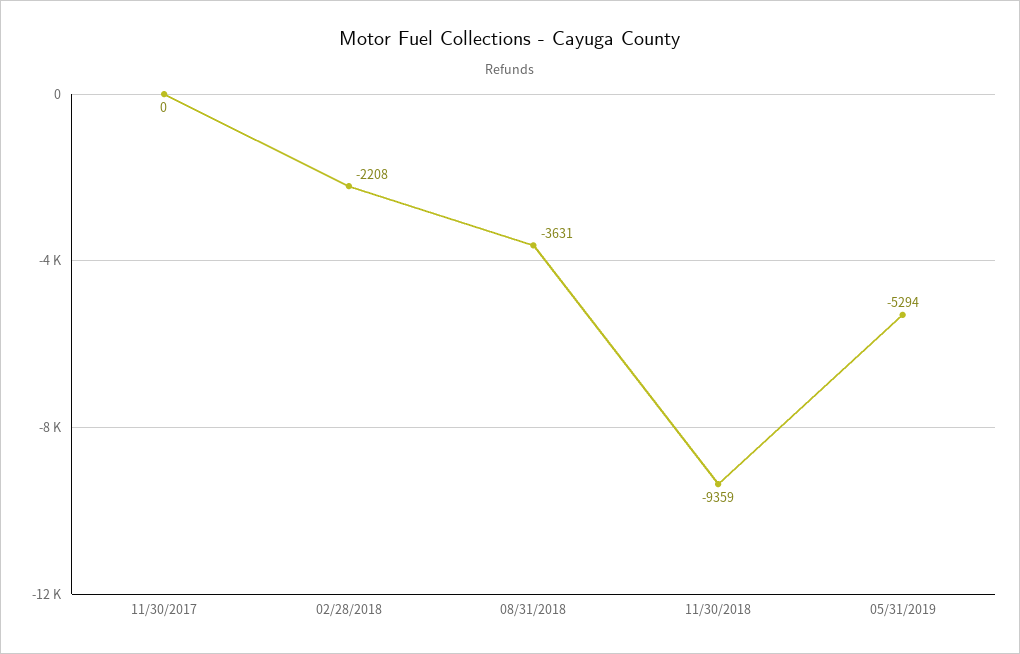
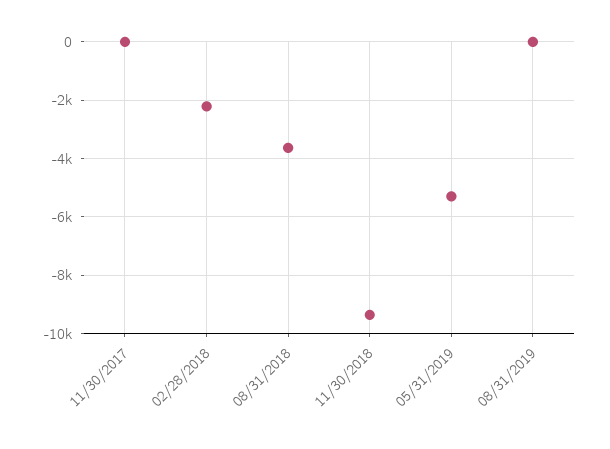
08/31/2019: none -> 0

